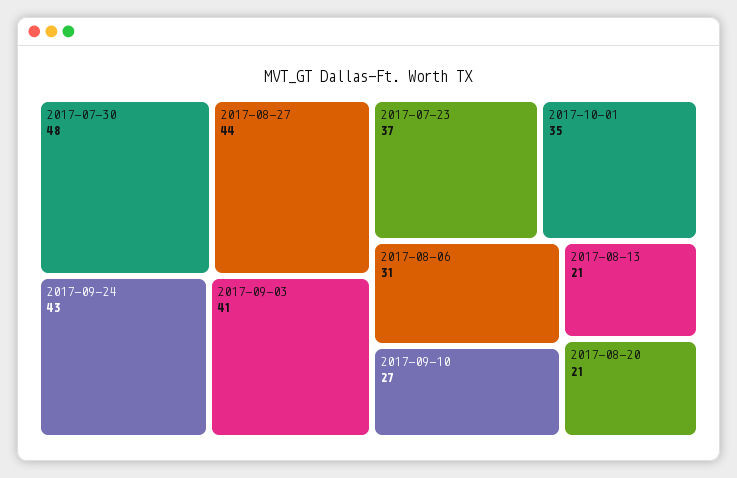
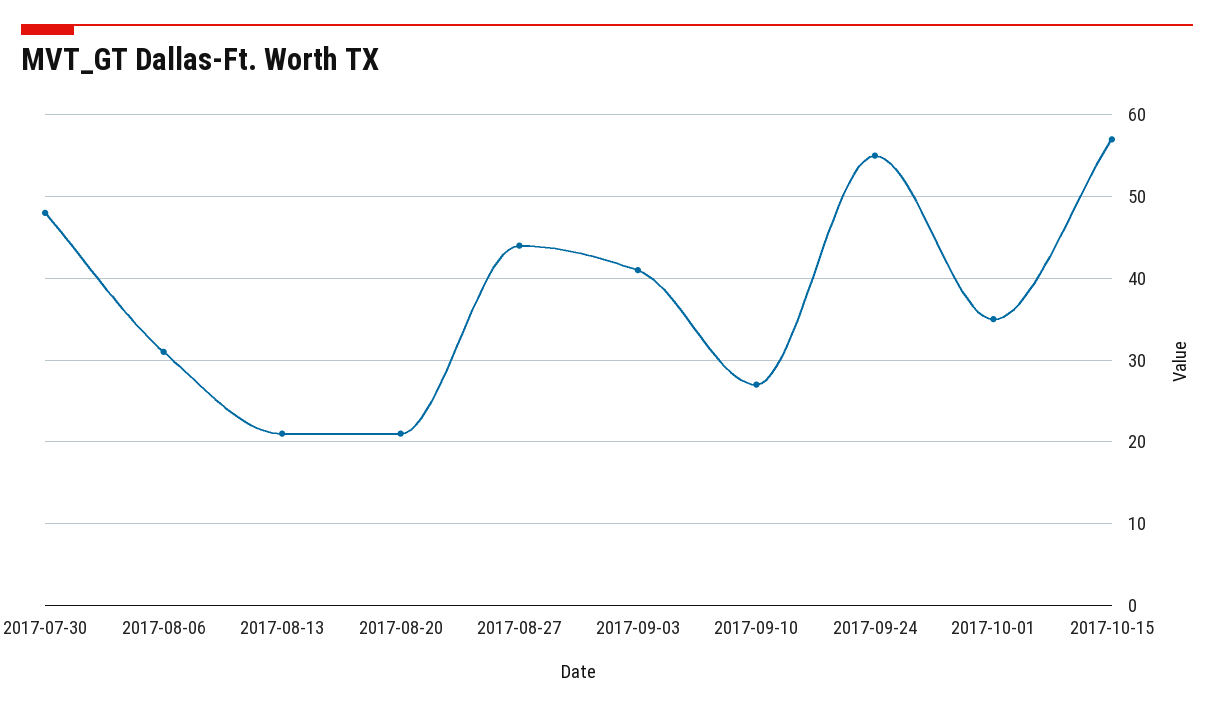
2017-09-24: 43 -> 55
2017-07-23: 37 -> none
2017-10-15: none -> 57

